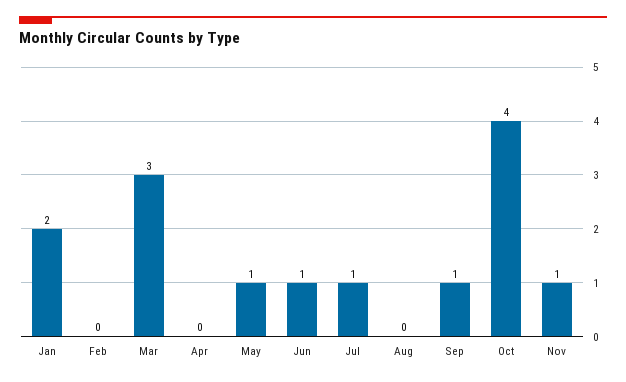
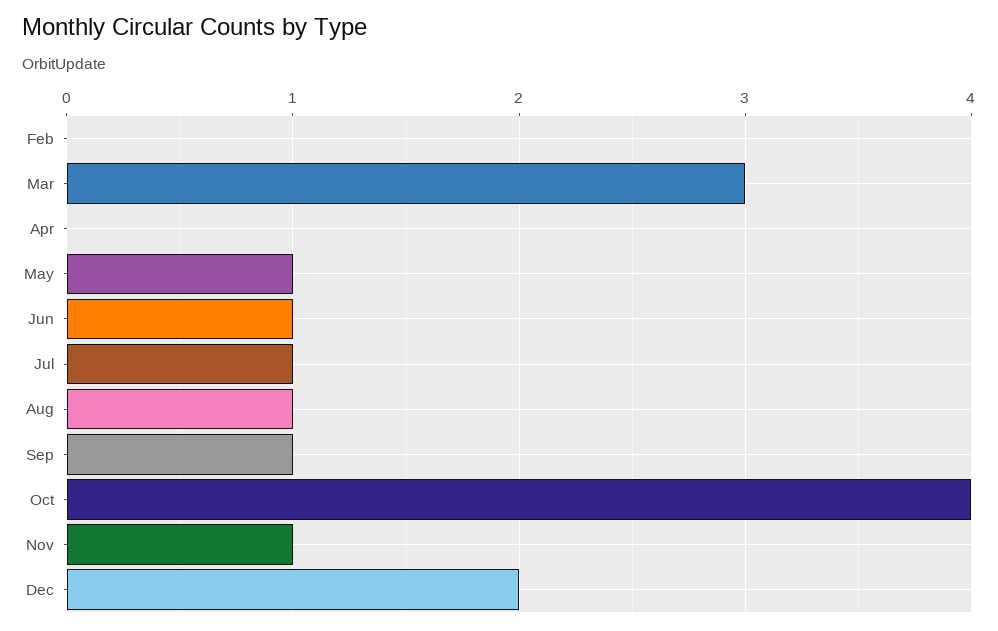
Jan: 2 -> none
Aug: 0 -> 1
Dec: none -> 2

